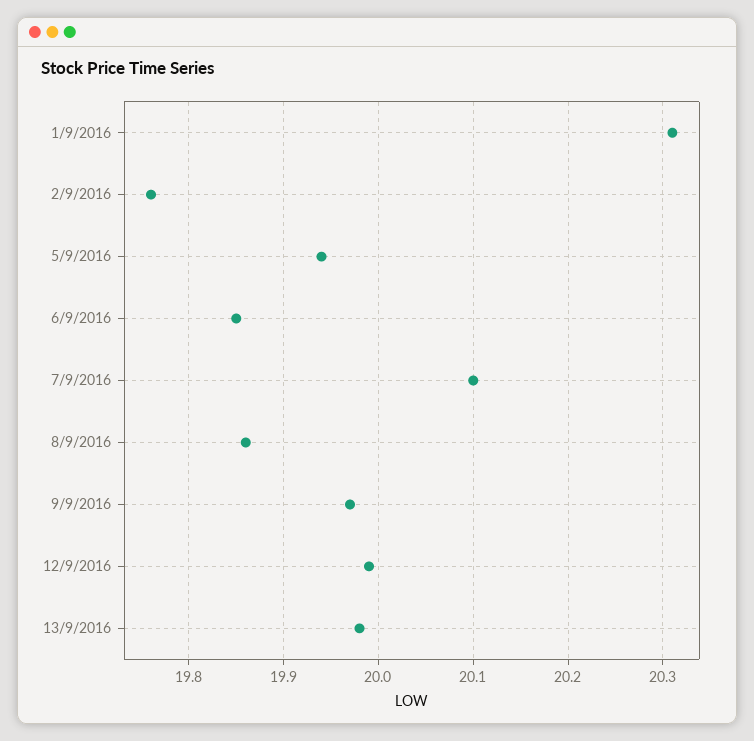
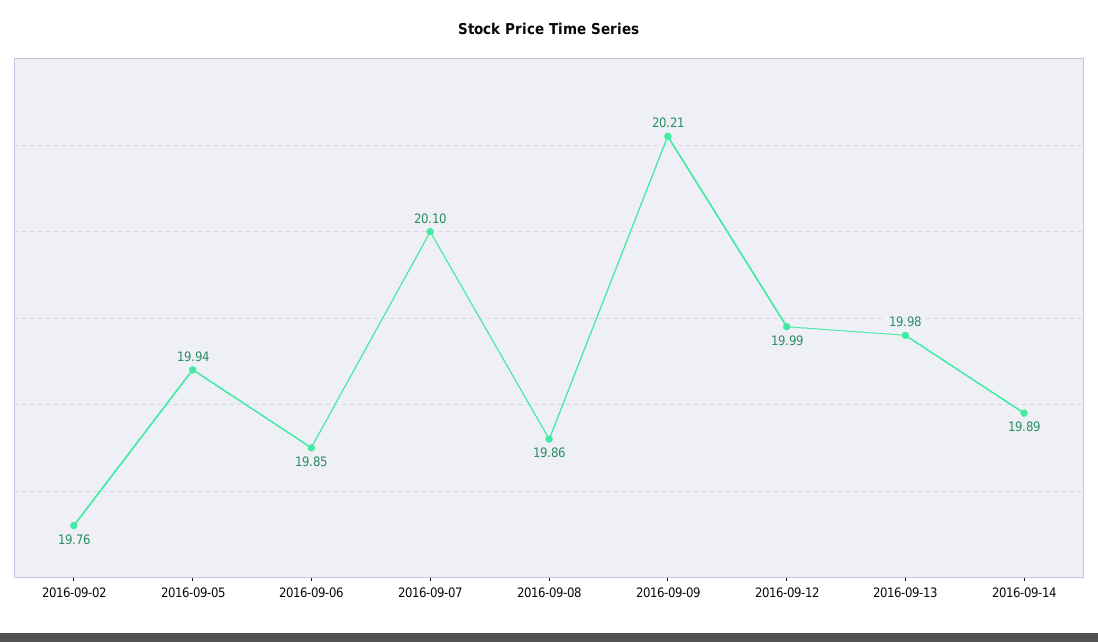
1/9/2016: 20.31 -> none
9/9/2016: 19.97 -> 20.21
2016-09-14: none -> 19.89

